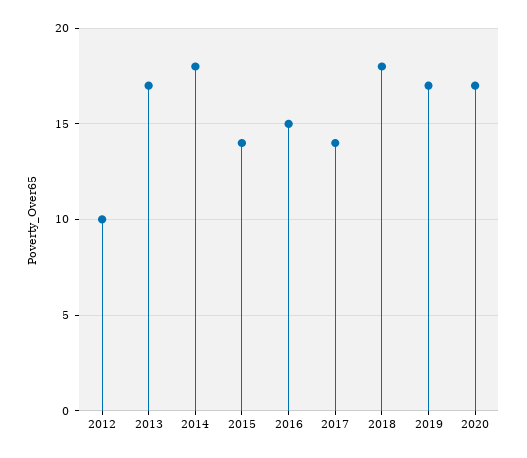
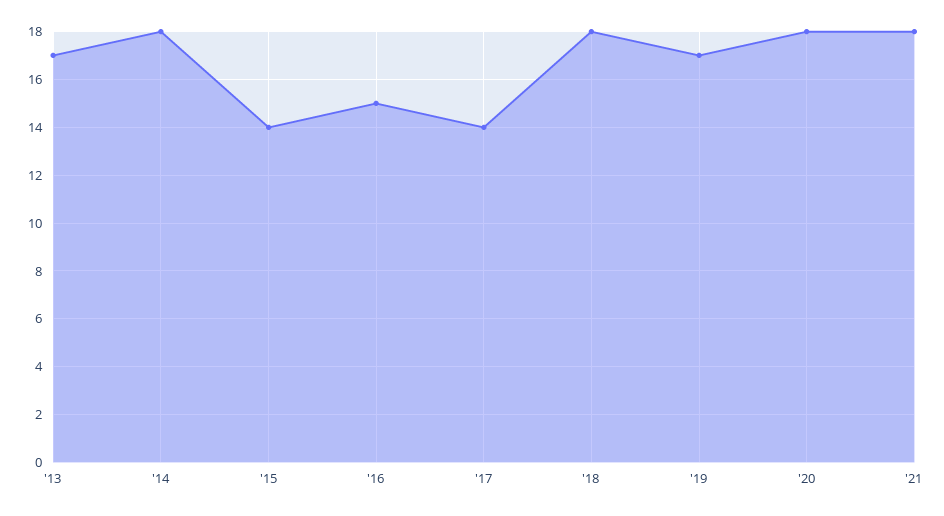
2012: 10 -> none
2020: 17 -> 18
'21: none -> 18

